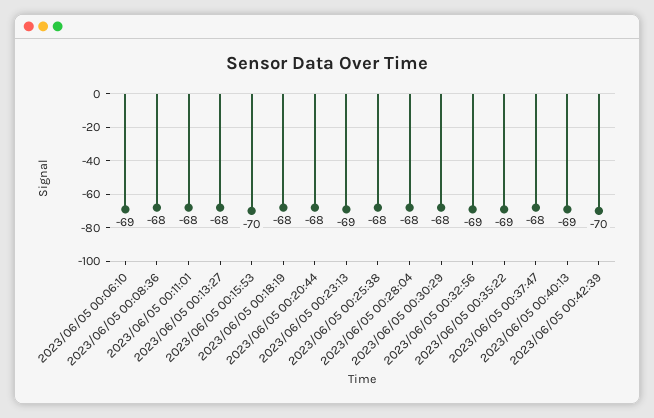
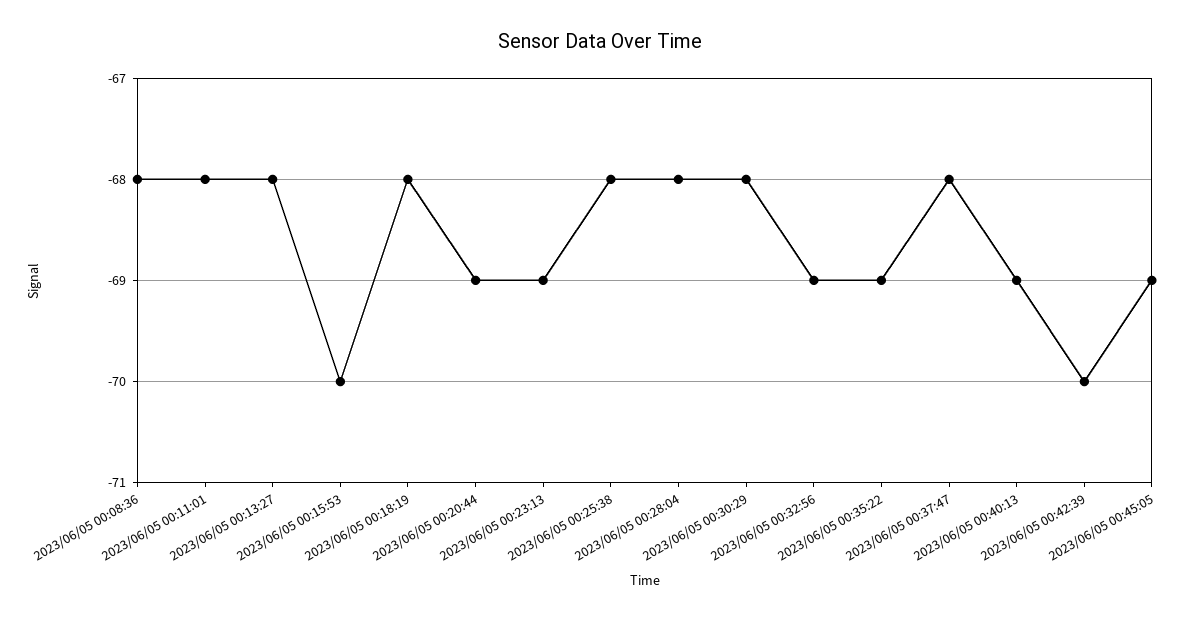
2023/06/05 00:06:10: -69 -> none
2023/06/05 00:20:44: -68 -> -69
2023/06/05 00:45:05: none -> -69

